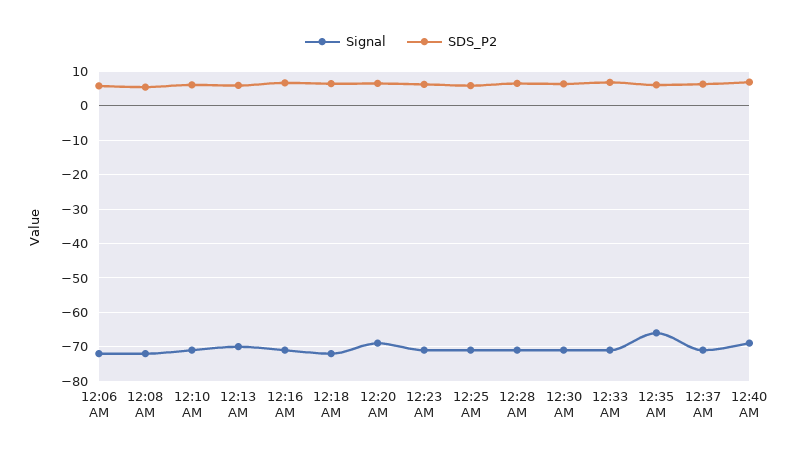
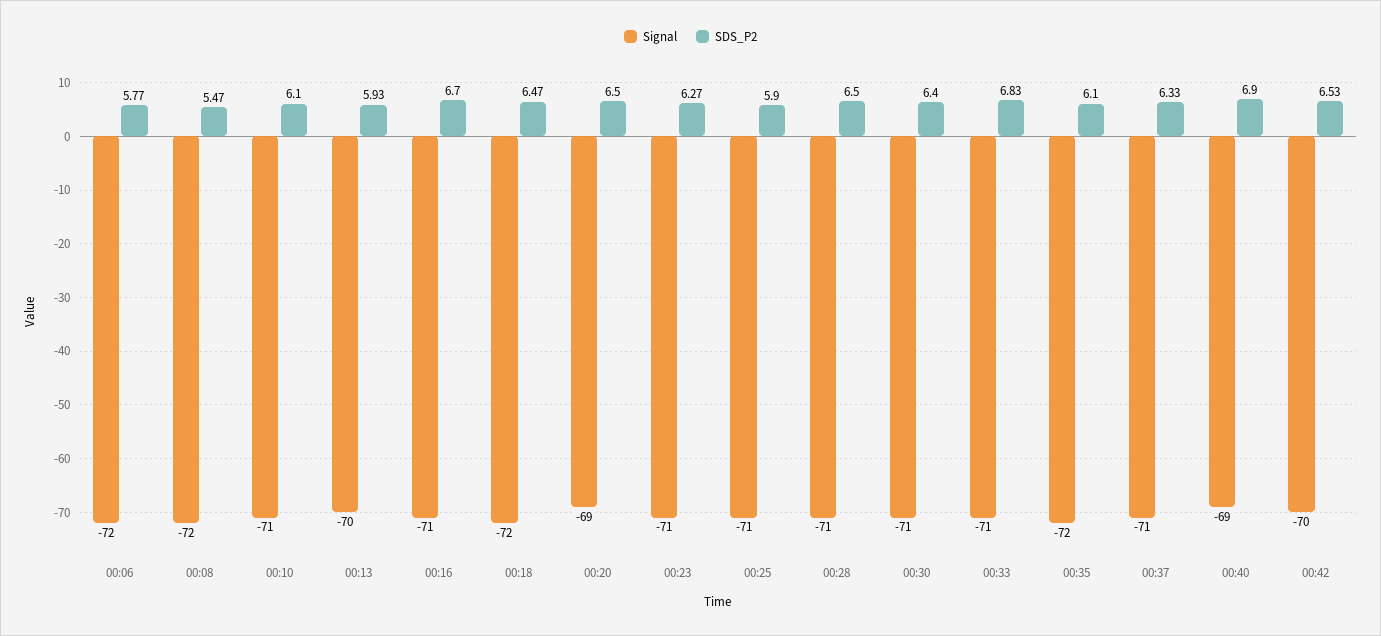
Signal, 12:35 AM: -66 -> -72
Signal, 00:42: none -> -70
SDS_P2, 00:42: none -> 6.53

